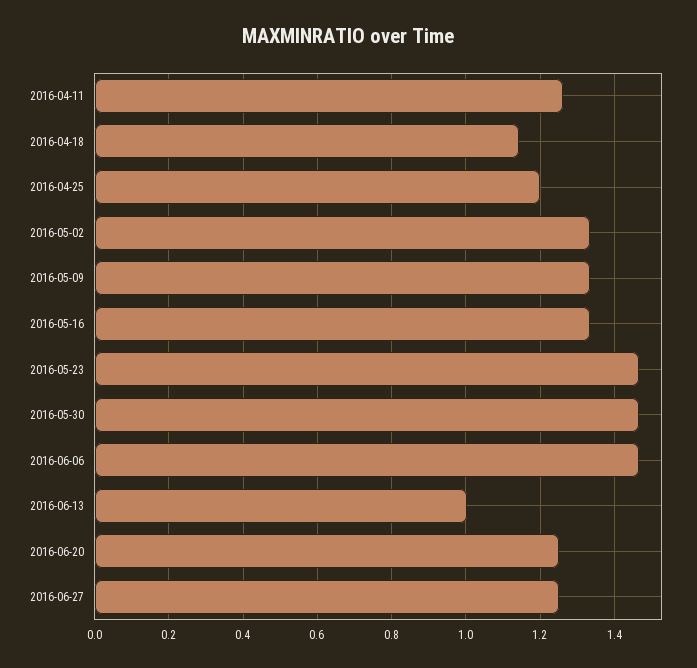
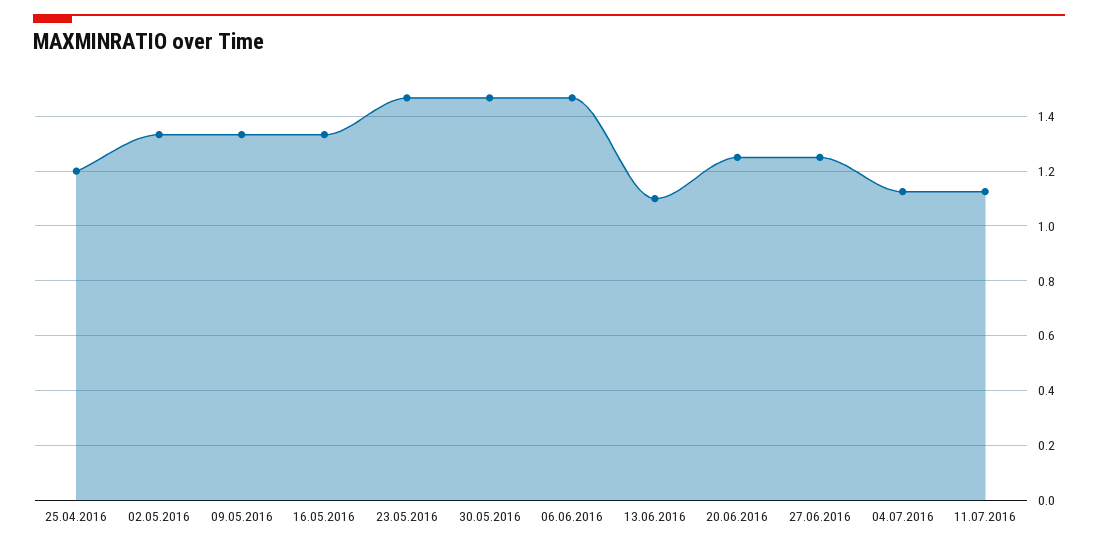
2016-04-11: 1.26 -> none
2016-04-18: 1.14 -> none
2016-06-13: 1 -> 1.1
04.07.2016: none -> 1.125
11.07.2016: none -> 1.125

